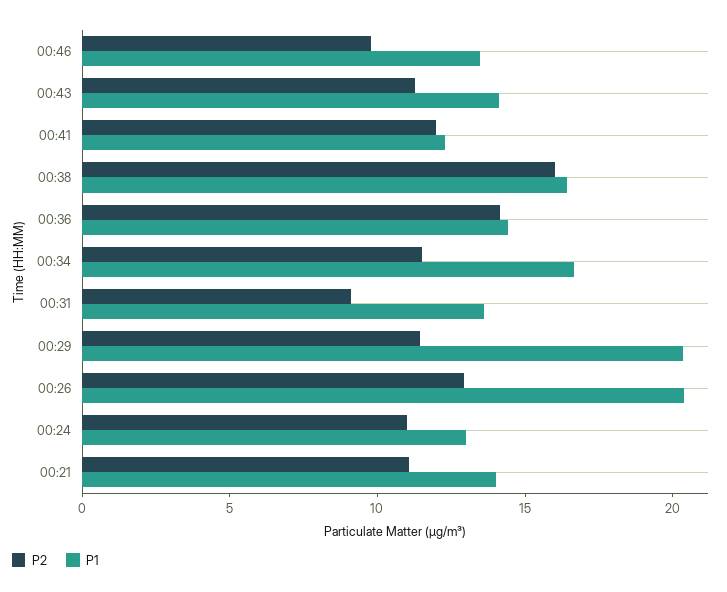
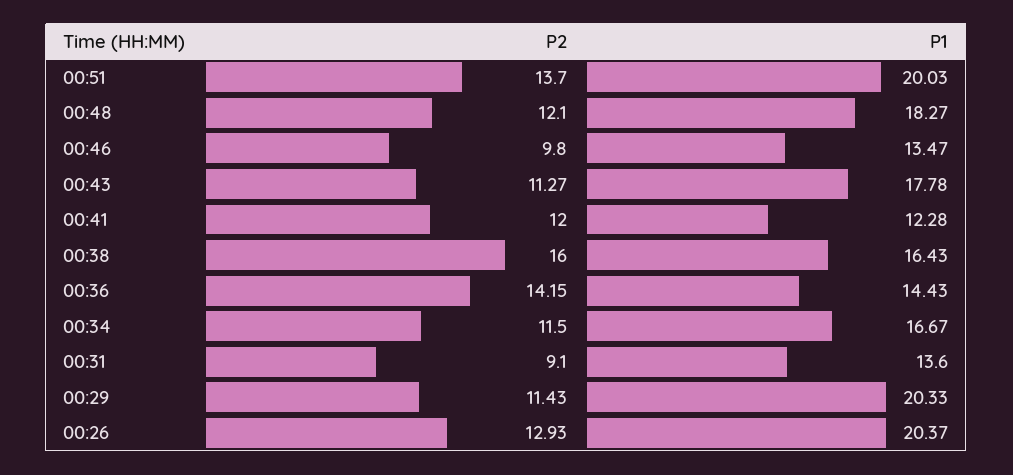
P1, 00:43: 14 -> 17.78
P2, 00:24: 11 -> none
P1, 00:24: 13 -> none
P2, 00:21: 11 -> none
P1, 00:21: 14 -> none
P2, 00:51: none -> 13.7
P1, 00:51: none -> 20.03
P2, 00:48: none -> 12.1
P1, 00:48: none -> 18.27

